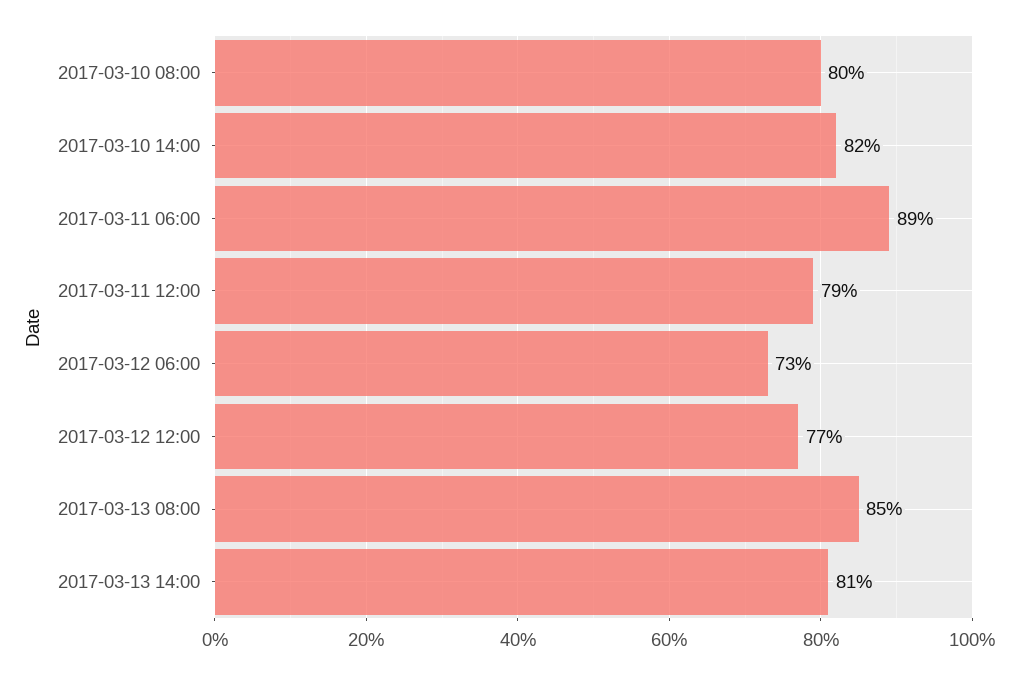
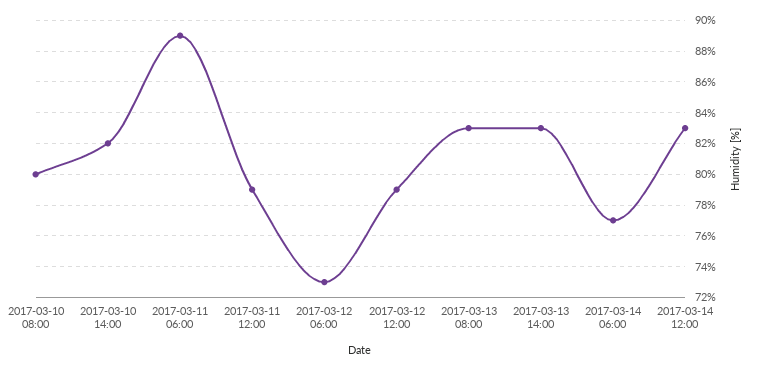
2017-03-12 12:00: 77 -> 79
2017-03-13 08:00: 85 -> 83
2017-03-13 14:00: 81 -> 83
2017-03-14 06:00: none -> 77
2017-03-14 12:00: none -> 83

